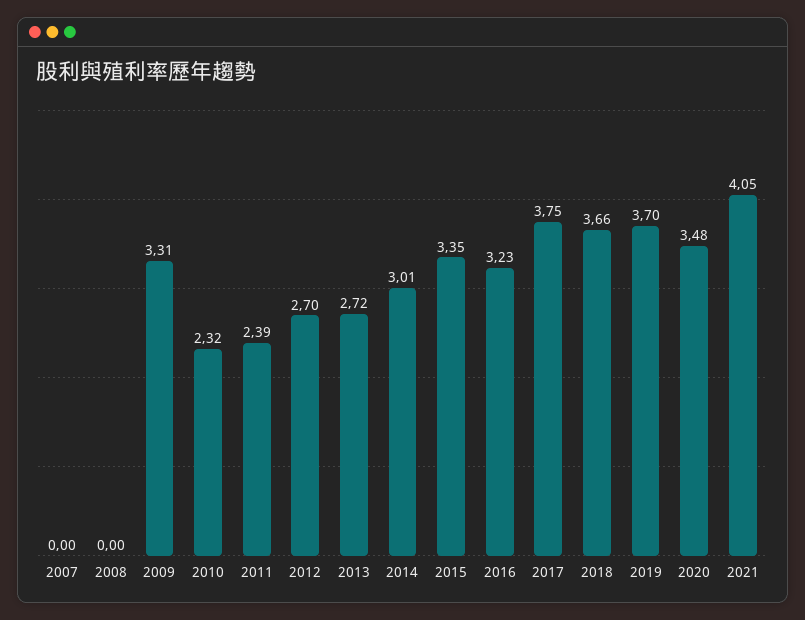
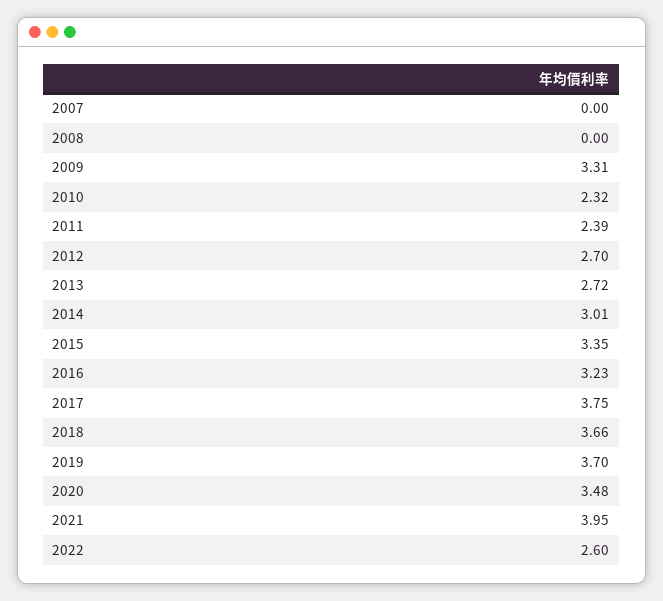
2021: 4.05 -> 3.95
2022: none -> 2.6

